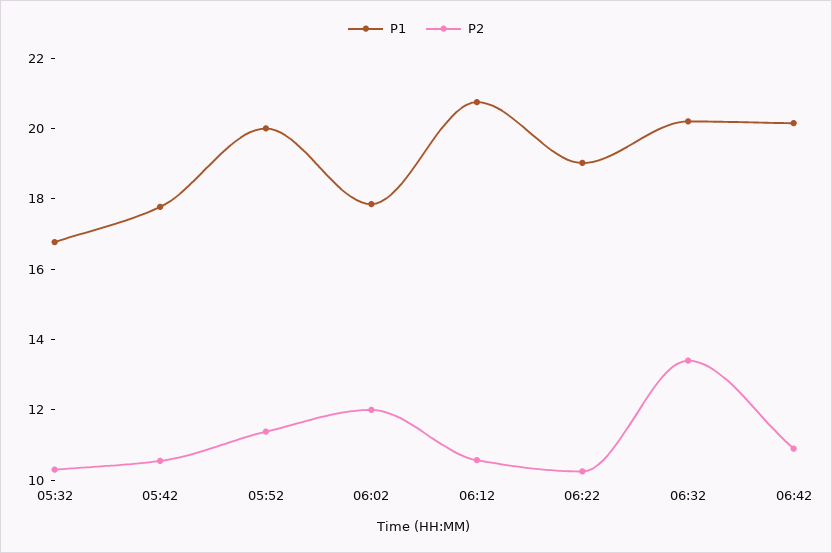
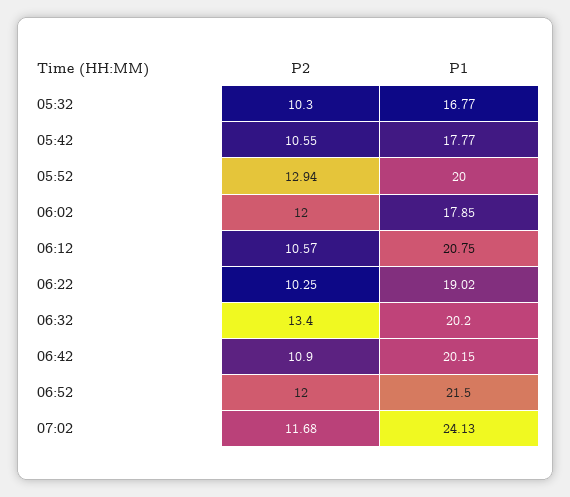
P2, 05:52: 11.5 -> 12.94
P2, 06:52: none -> 12
P1, 06:52: none -> 21.5
P2, 07:02: none -> 11.68
P1, 07:02: none -> 24.13

